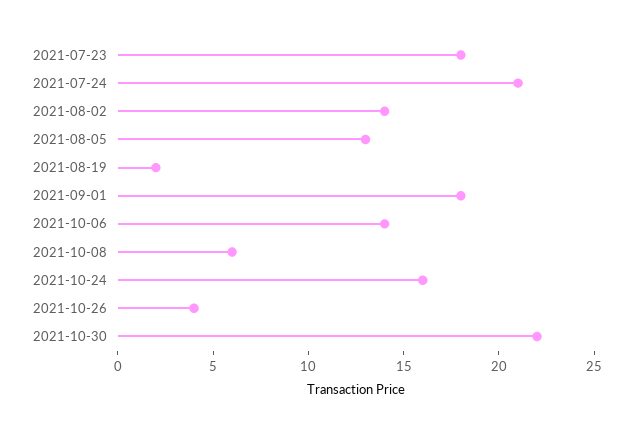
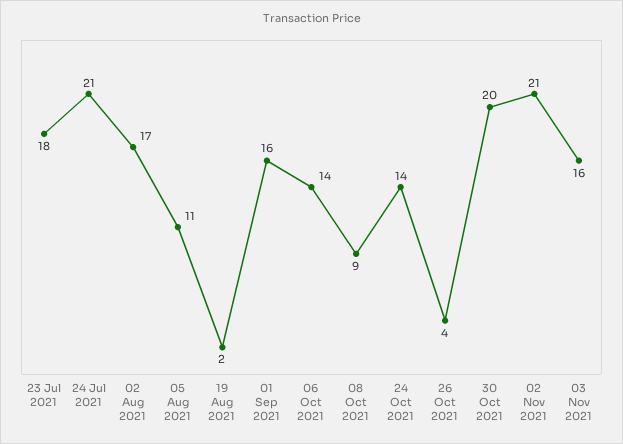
2021-08-02: 14 -> 17
2021-08-05: 13 -> 11
2021-09-01: 18 -> 16
2021-10-08: 6 -> 9
2021-10-24: 16 -> 14
2021-10-30: 22 -> 20
02 Nov 2021: none -> 21
03 Nov 2021: none -> 16

